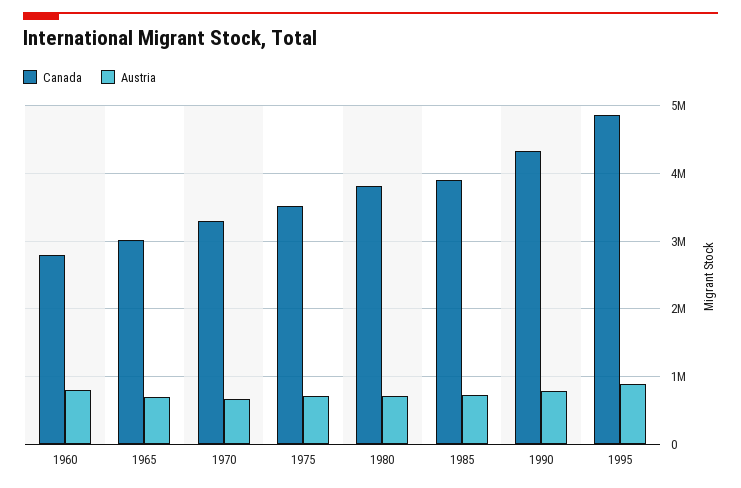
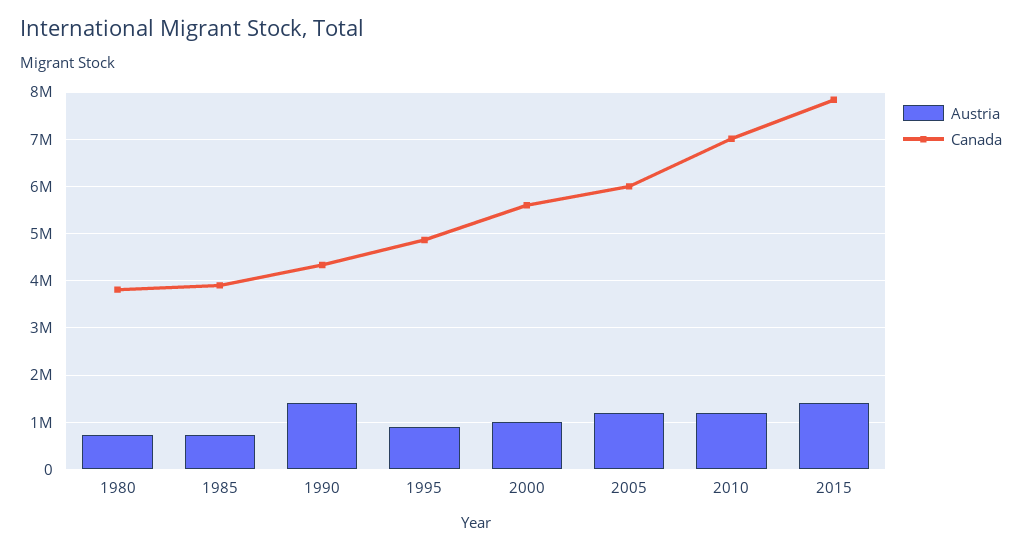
Canada, 1960: 2800000 -> none
Austria, 1960: 800000 -> none
Canada, 1965: 3000000 -> none
Austria, 1965: 700000 -> none
Canada, 1970: 3300000 -> none
Austria, 1970: 700000 -> none
Canada, 1975: 3500000 -> none
Austria, 1975: 700000 -> none
Austria, 1990: 800000 -> 1400000
Austria, 2000: none -> 1000000
Canada, 2000: none -> 5600000
Austria, 2005: none -> 1200000
Canada, 2005: none -> 6000000
Austria, 2010: none -> 1200000
Canada, 2010: none -> 7000000
Austria, 2015: none -> 1400000
Canada, 2015: none -> 7800000

